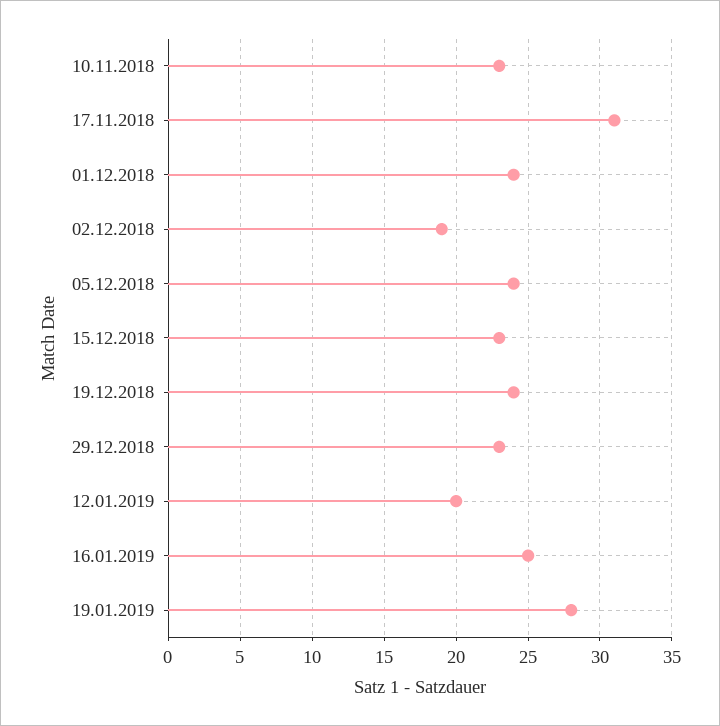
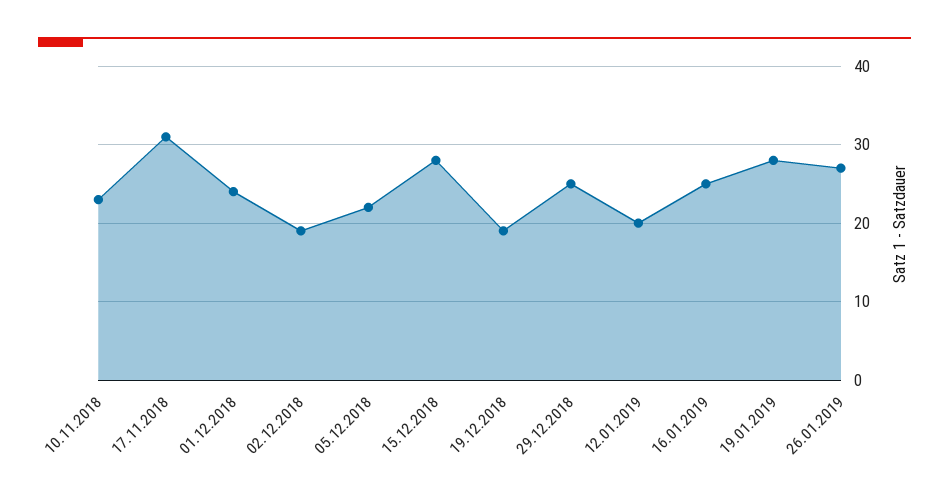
05.12.2018: 24 -> 22
15.12.2018: 23 -> 28
19.12.2018: 24 -> 19
29.12.2018: 23 -> 25
26.01.2019: none -> 27

